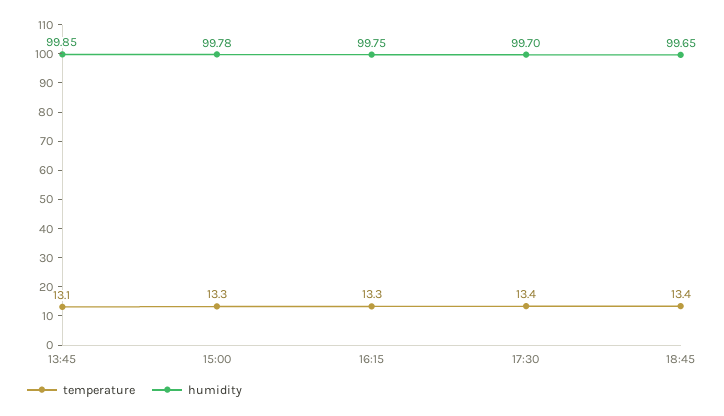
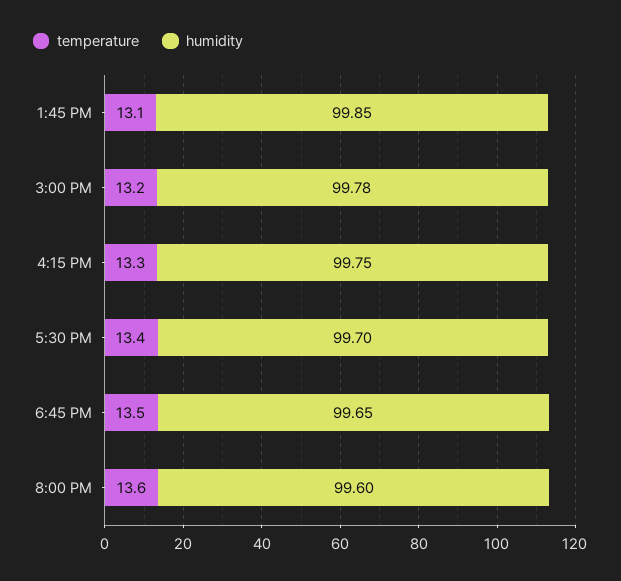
temperature, 15:00: 13.3 -> 13.2
temperature, 18:45: 13.4 -> 13.5
temperature, 8:00 PM: none -> 13.6
humidity, 8:00 PM: none -> 99.6

